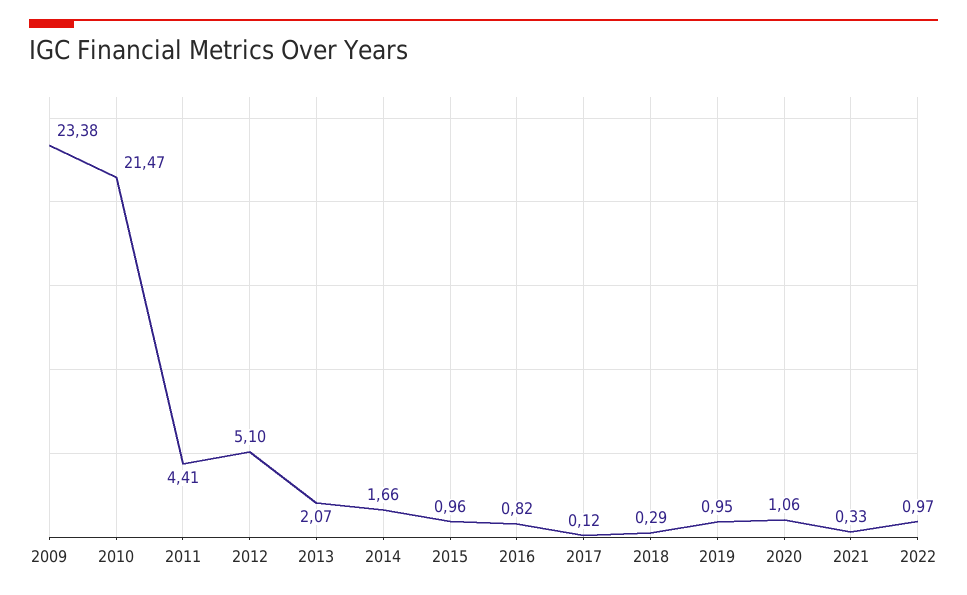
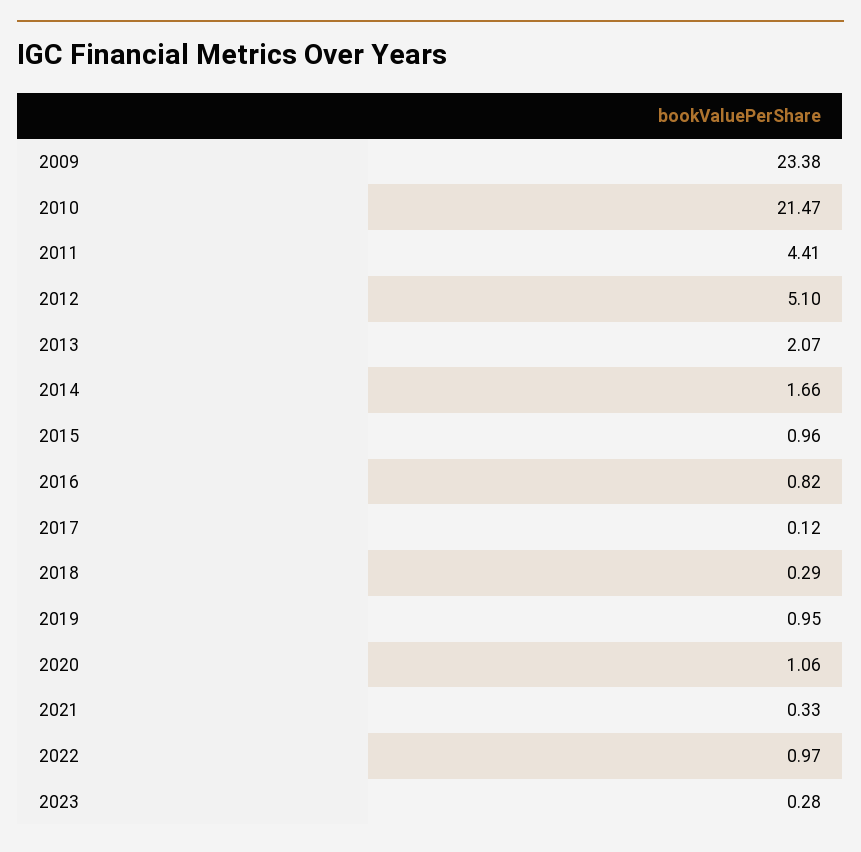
2023: none -> 0.28

